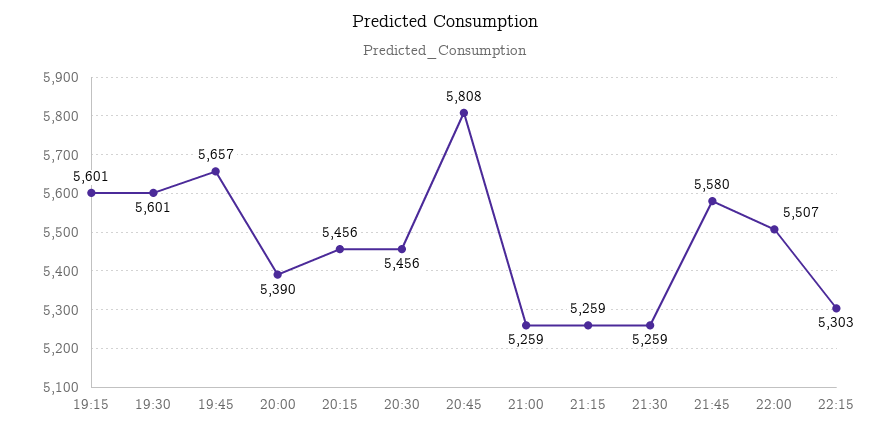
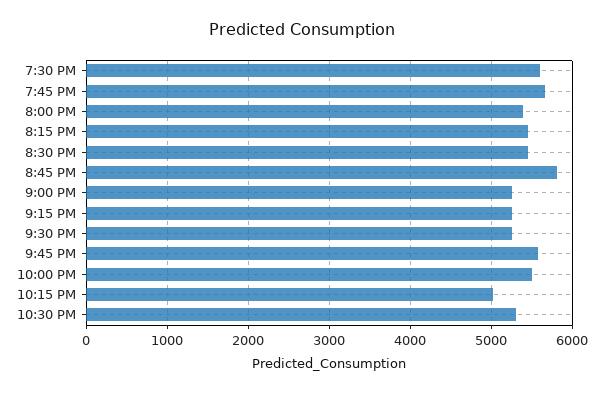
19:15: 5601 -> none
22:15: 5303 -> 5000
10:30 PM: none -> 5300

